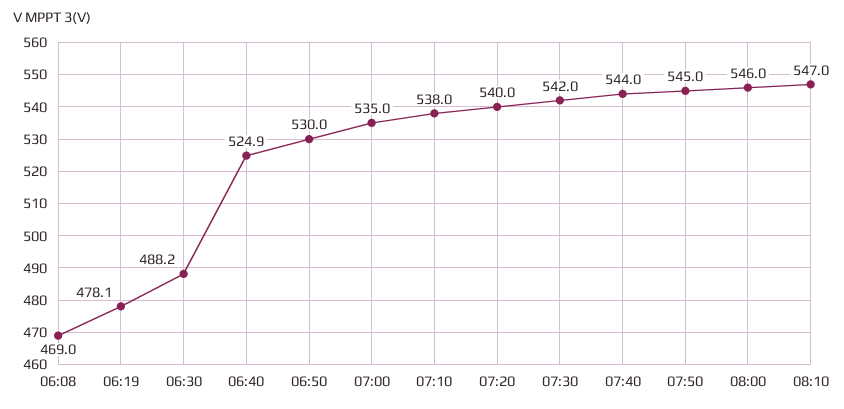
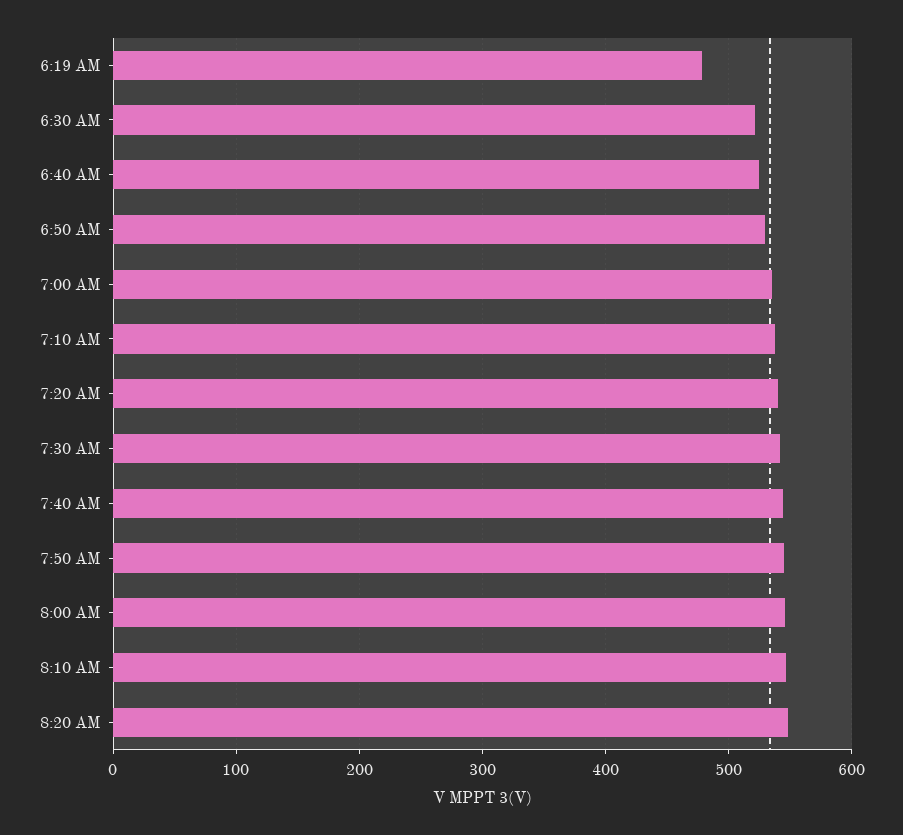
06:08: 469 -> none
06:30: 488.2 -> 520
8:20 AM: none -> 550

